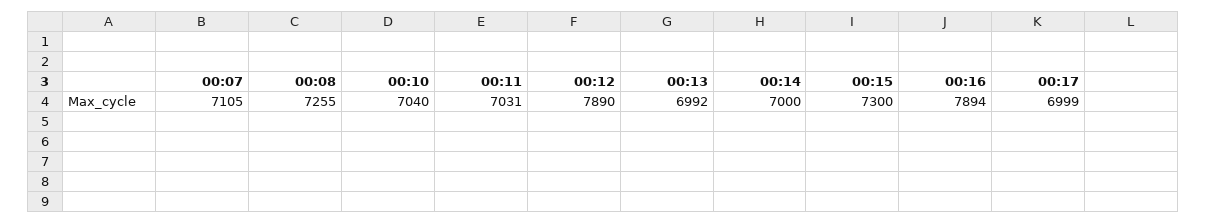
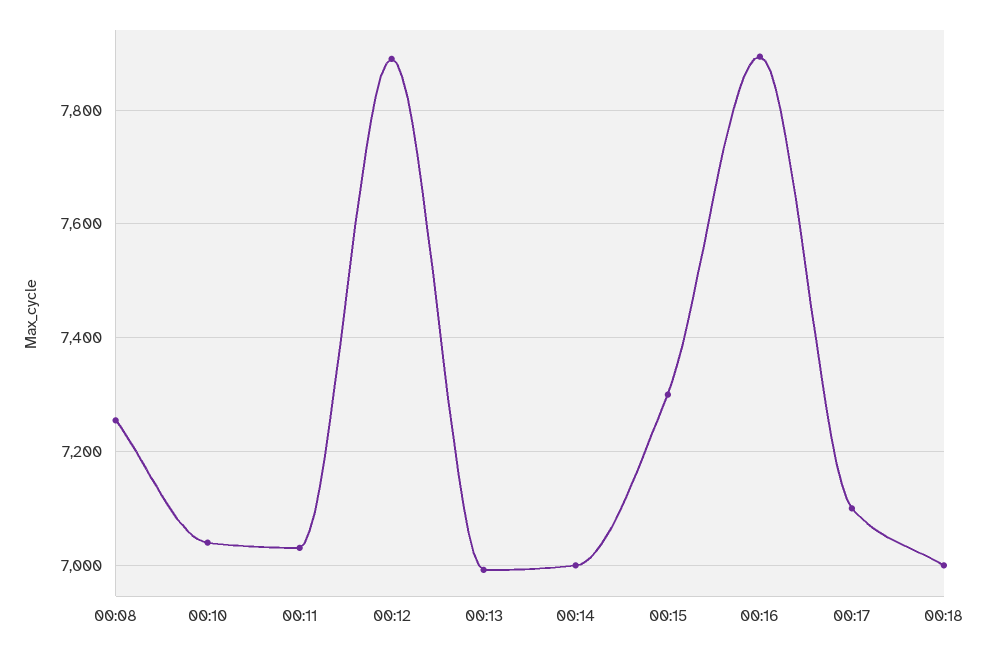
00:07: 7105 -> none
00:17: 6999 -> 7100
00:18: none -> 7000

